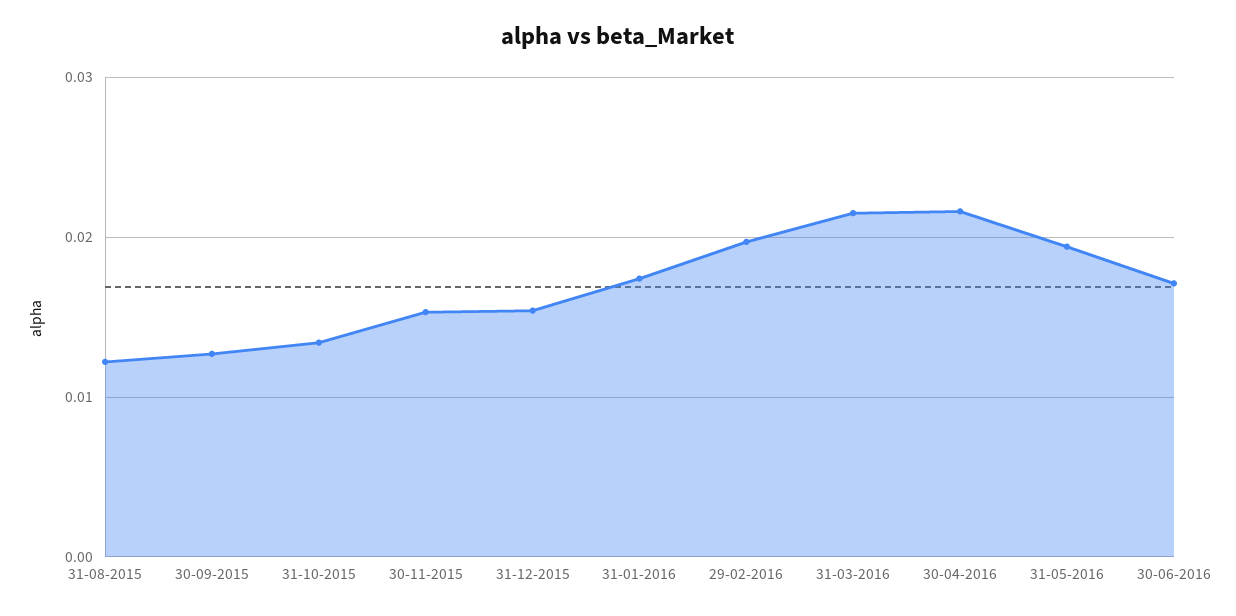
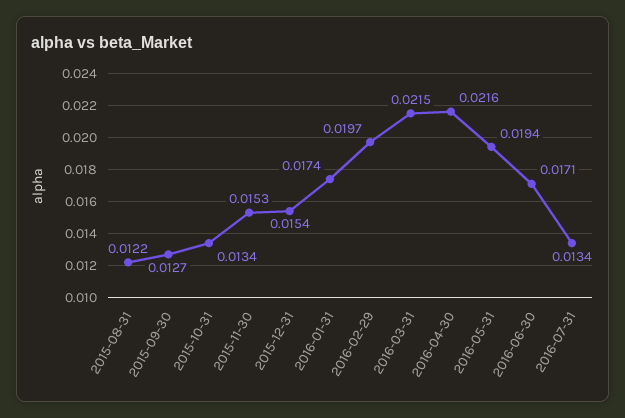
2016-07-31: none -> 0.0134

